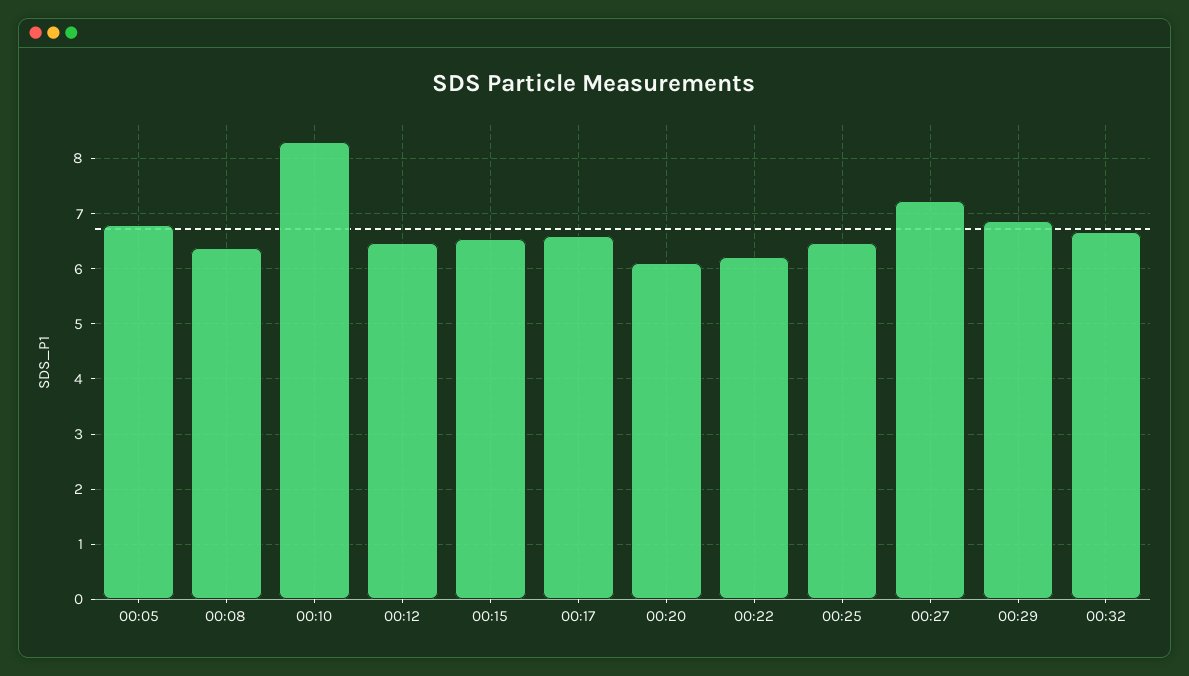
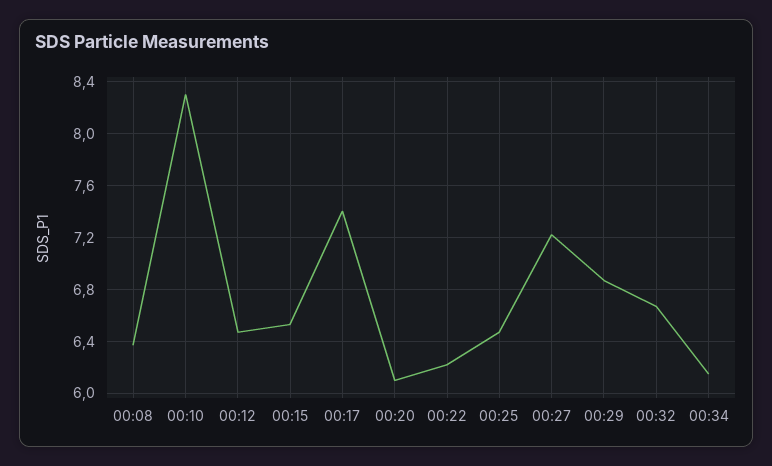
00:05: 6.8 -> none
00:17: 6.6 -> 7.4
00:34: none -> 6.15

